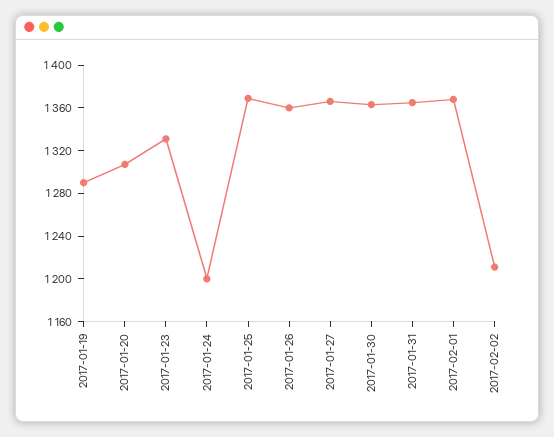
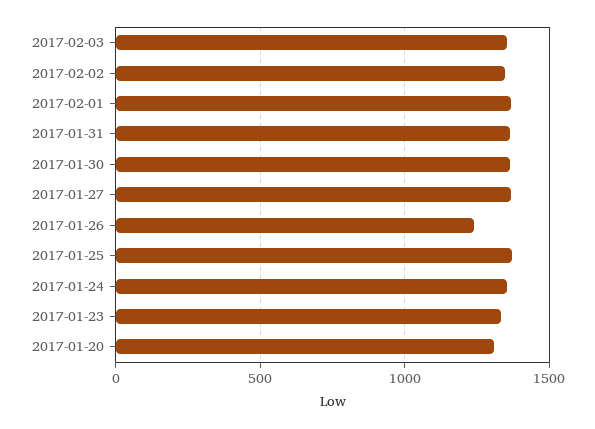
2017-01-19: 1290 -> none
2017-01-24: 1200 -> 1350
2017-01-26: 1360 -> 1250
2017-02-02: 1210 -> 1350
2017-02-03: none -> 1350

